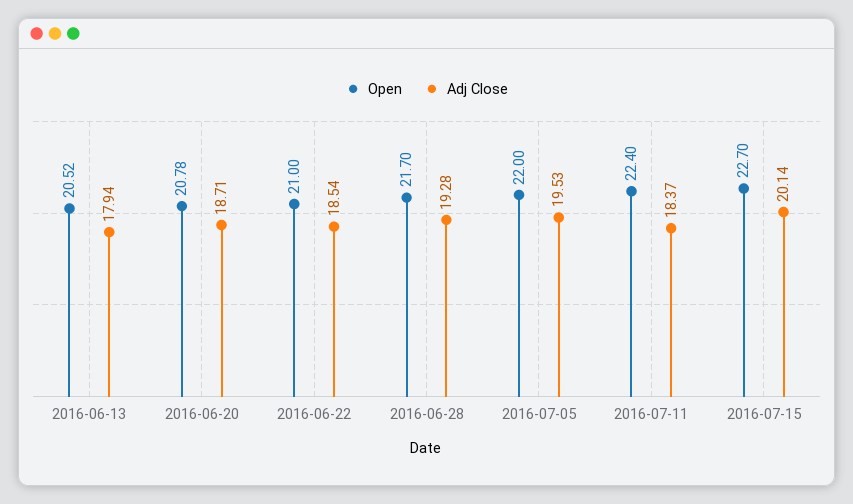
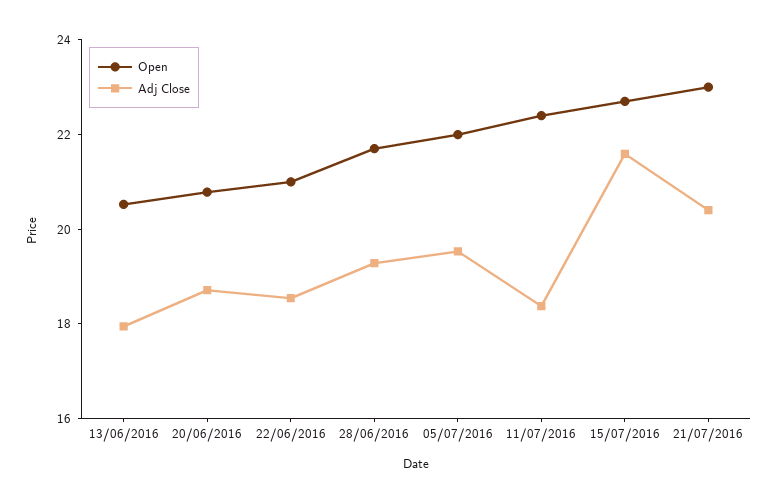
Adj Close, 2016-07-15: 20.14 -> 21.5
Open, 21/07/2016: none -> 23
Adj Close, 21/07/2016: none -> 20.5

